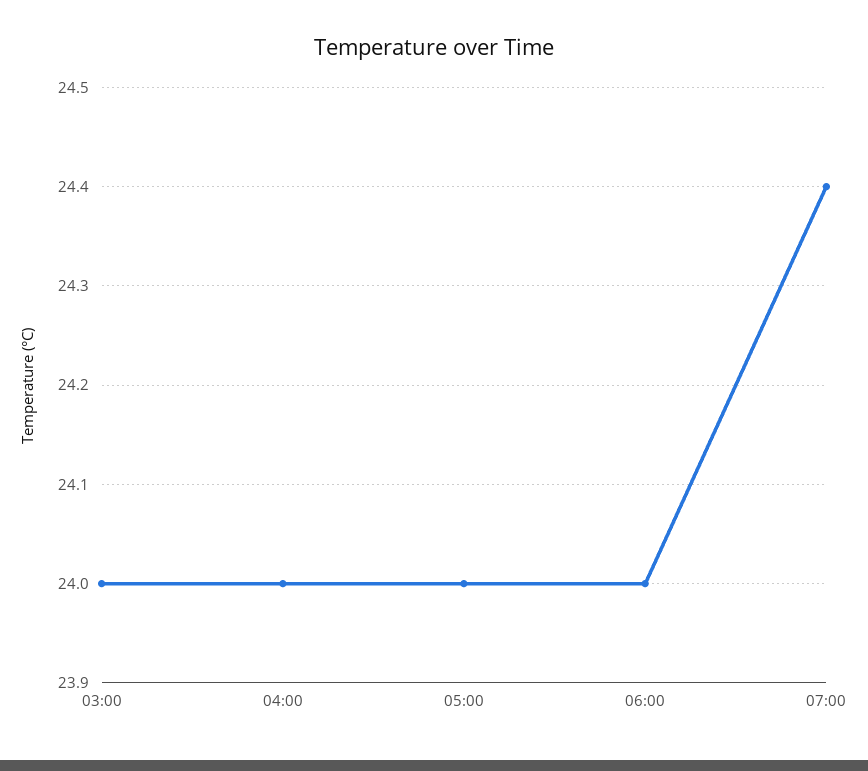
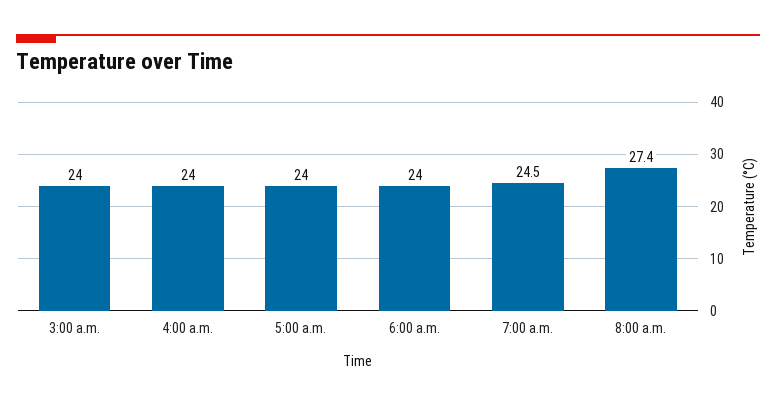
07:00: 24.4 -> 24.5
8:00 a.m.: none -> 27.4

